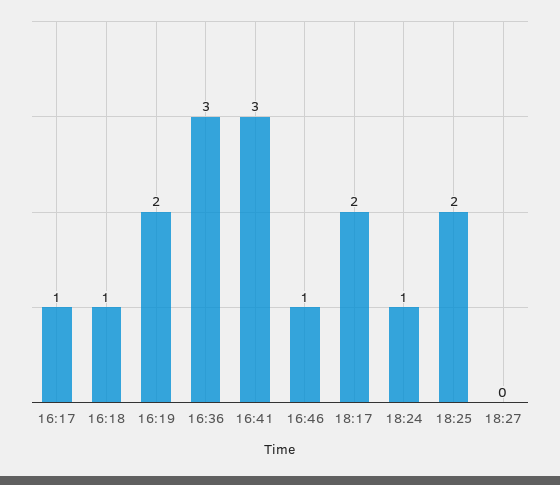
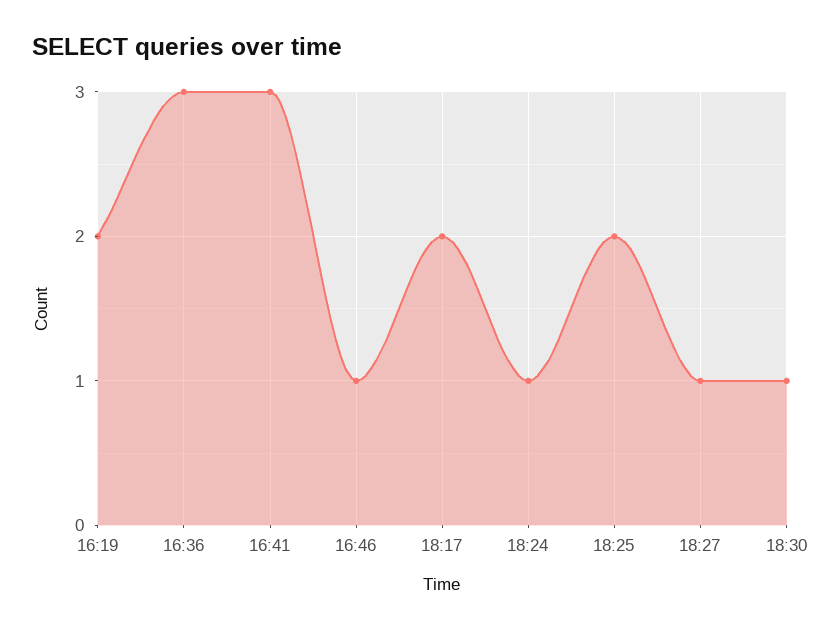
16:17: 1 -> none
16:18: 1 -> none
18:27: 0 -> 1
18:30: none -> 1

